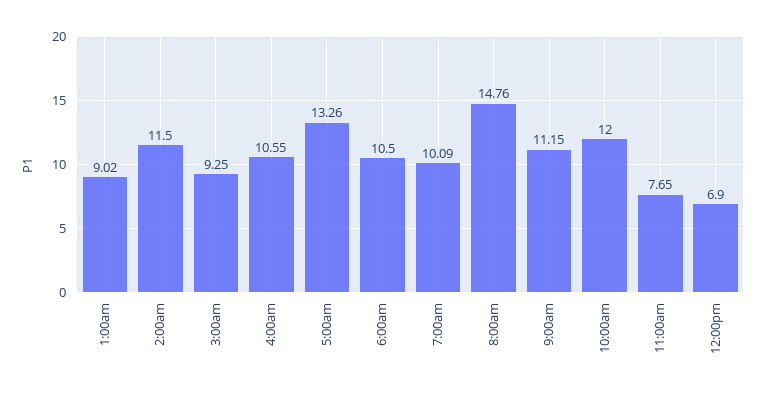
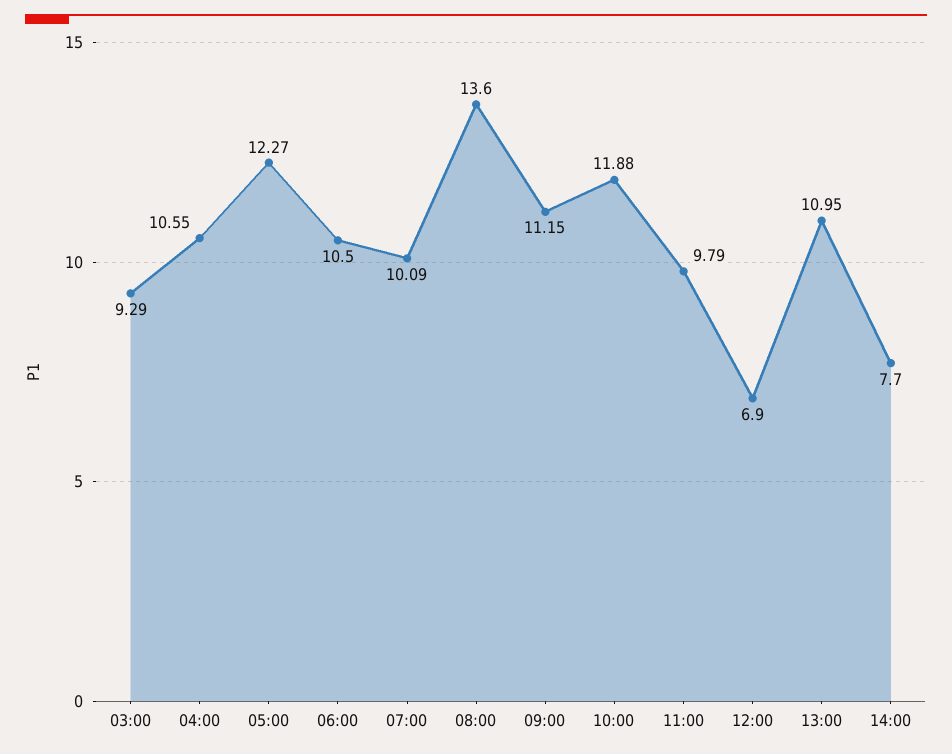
1:00am: 9.02 -> none
2:00am: 11.5 -> none
3:00am: 9.25 -> 9.29
5:00am: 13.26 -> 12.27
8:00am: 14.76 -> 13.6
10:00am: 12 -> 11.88
11:00am: 7.65 -> 9.79
13:00: none -> 10.95
14:00: none -> 7.7

